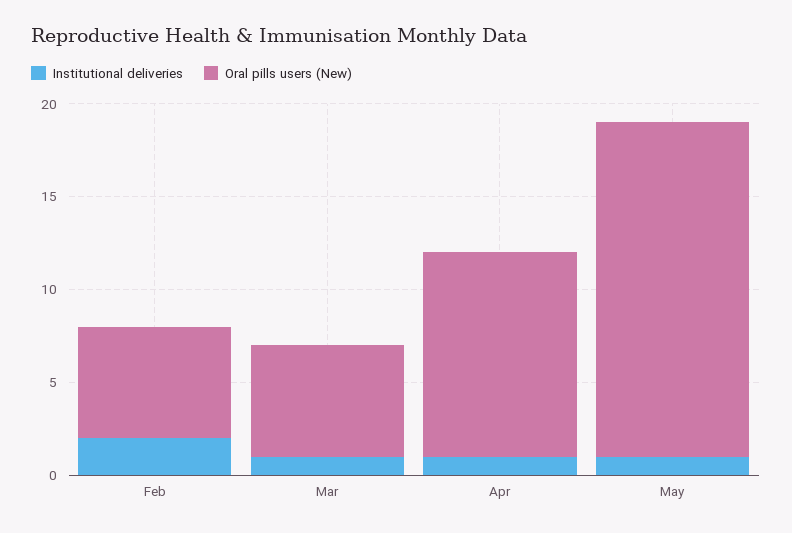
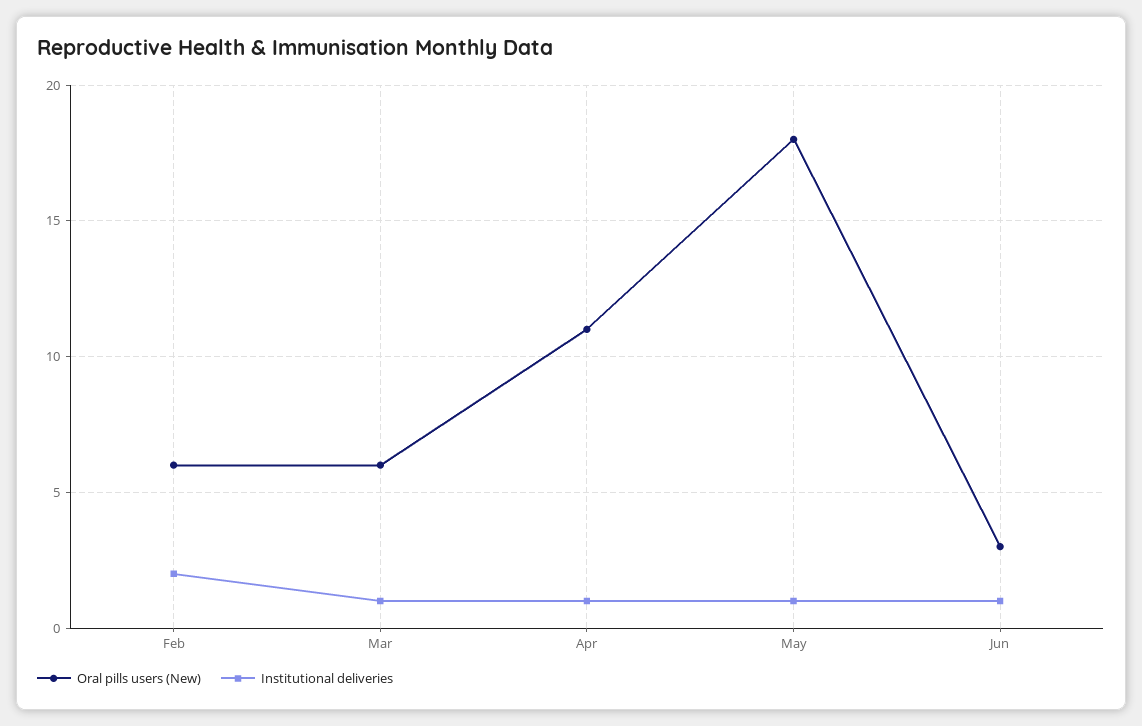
Oral pills users (New), Jun: none -> 3
Institutional deliveries, Jun: none -> 1

